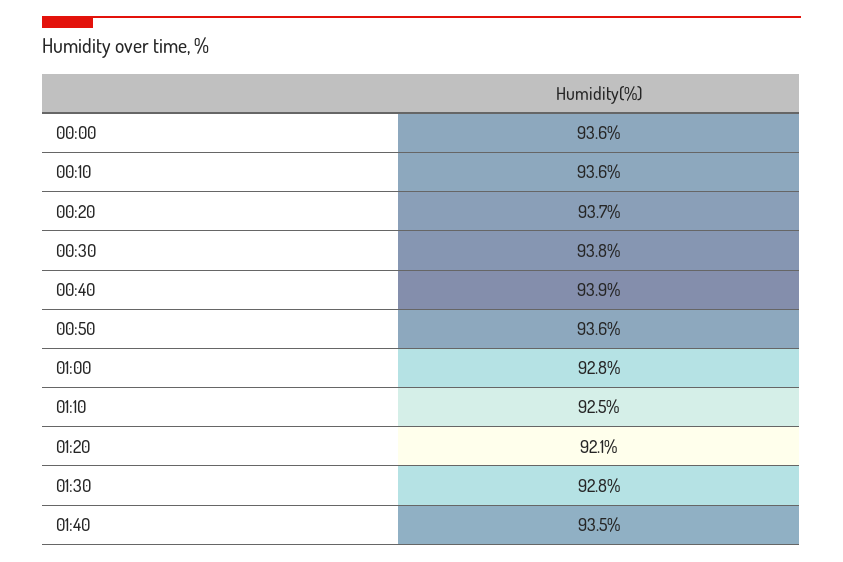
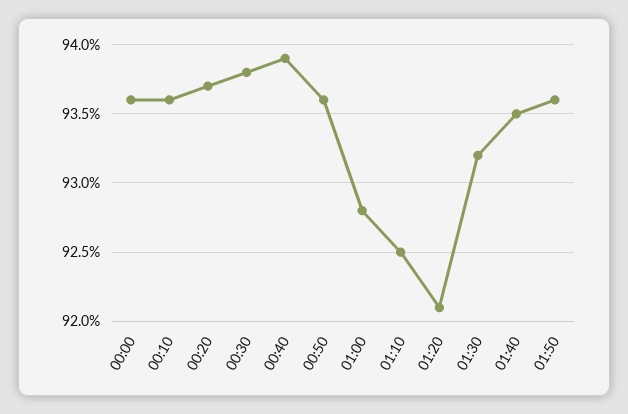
01:30: 92.8 -> 93.2
01:50: none -> 93.6

